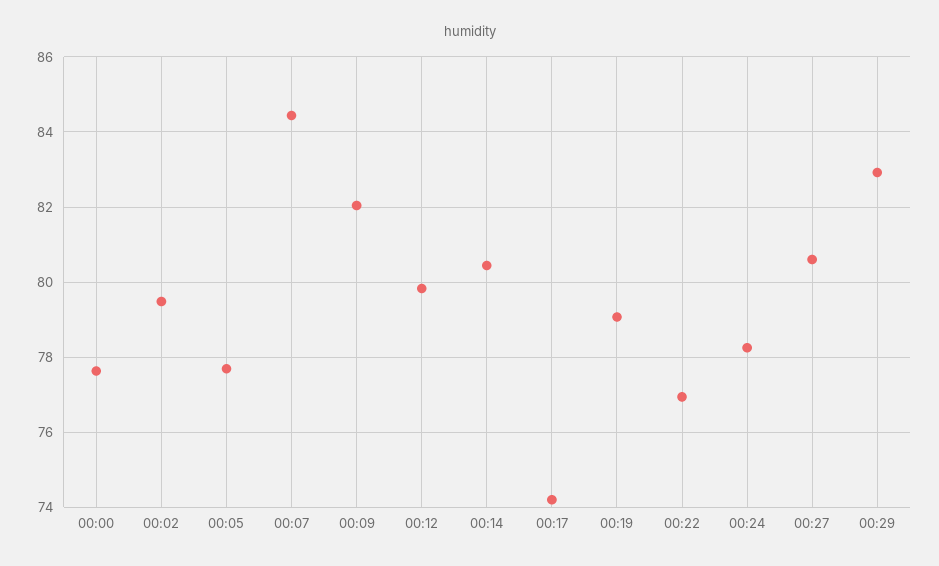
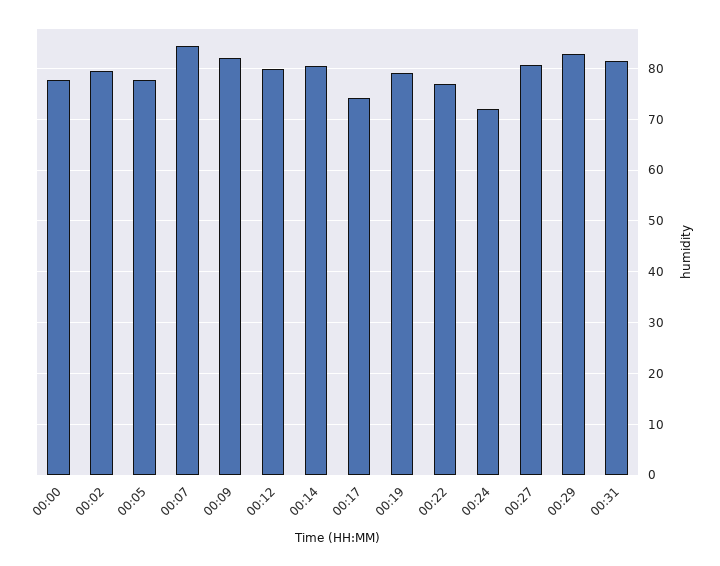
00:24: 78.2 -> 72
00:31: none -> 82

